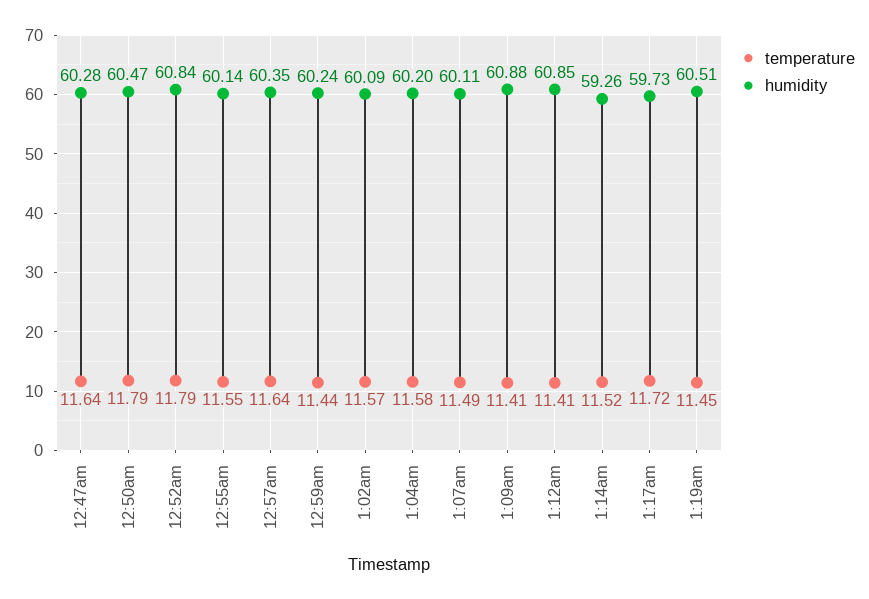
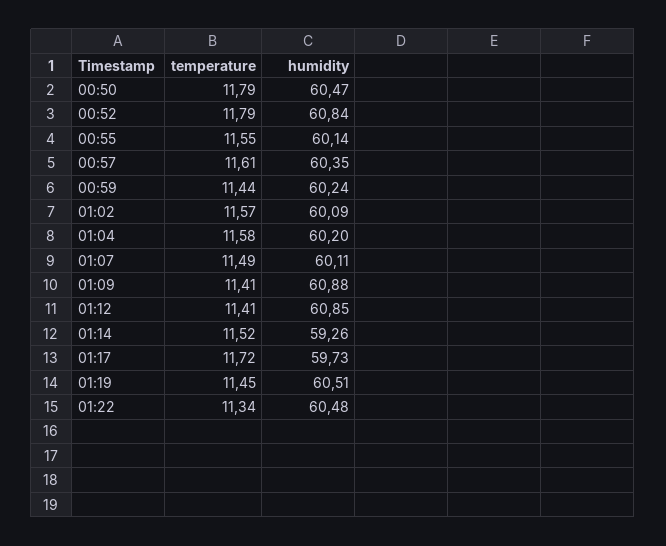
temperature, 12:47am: 11.64 -> none
humidity, 12:47am: 60.28 -> none
temperature, 12:57am: 11.64 -> 11.61
temperature, 01:22: none -> 11.34
humidity, 01:22: none -> 60.48

